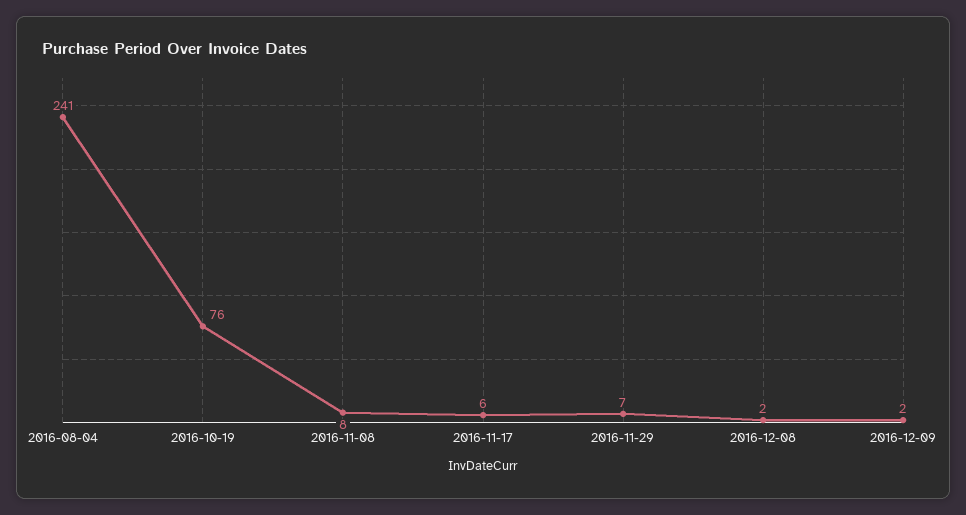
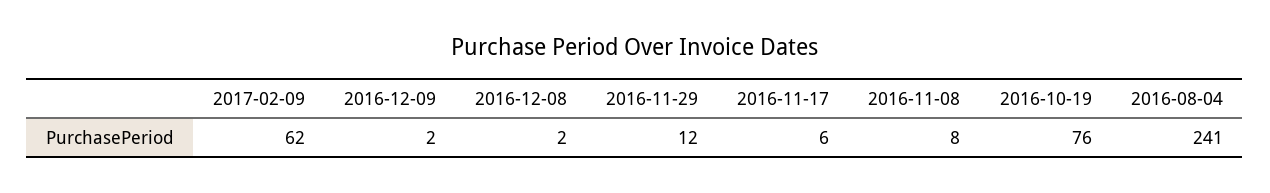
2016-11-29: 7 -> 12
2017-02-09: none -> 62

